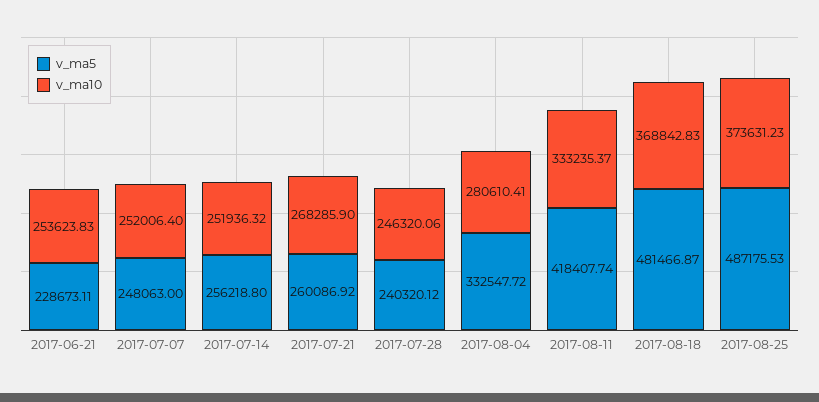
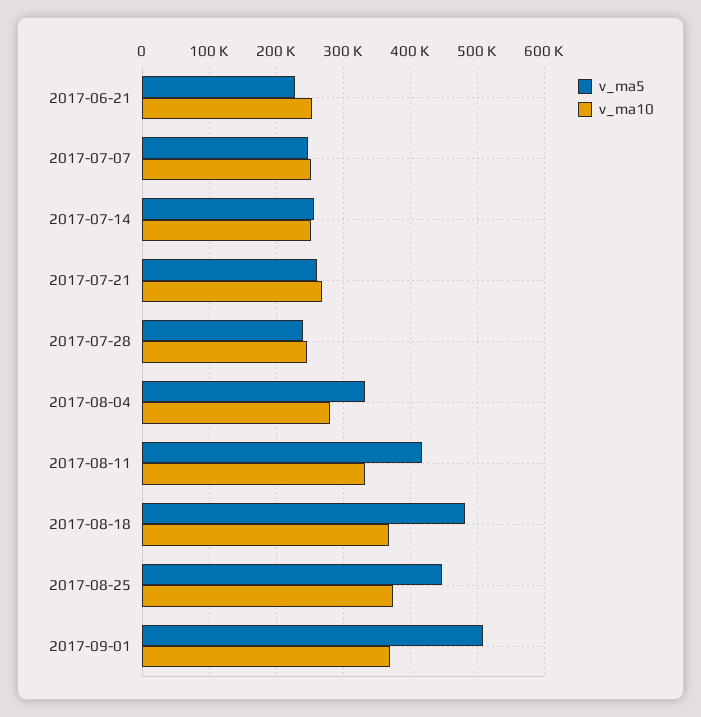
v_ma5, 2017-08-25: 487175.53 -> 450000
v_ma5, 2017-09-01: none -> 510000
v_ma10, 2017-09-01: none -> 370000

